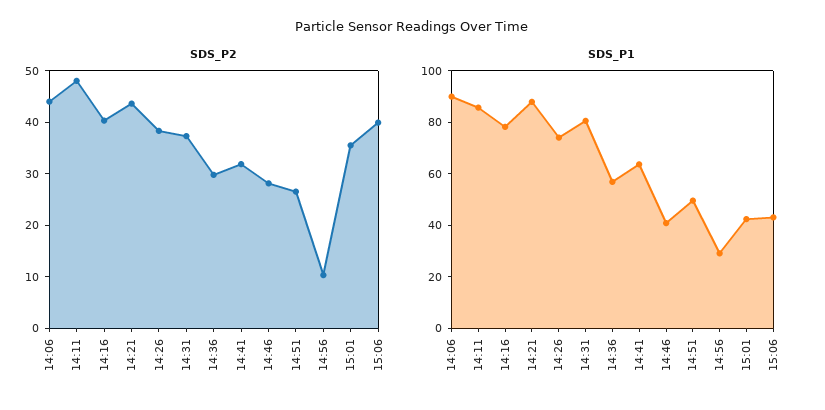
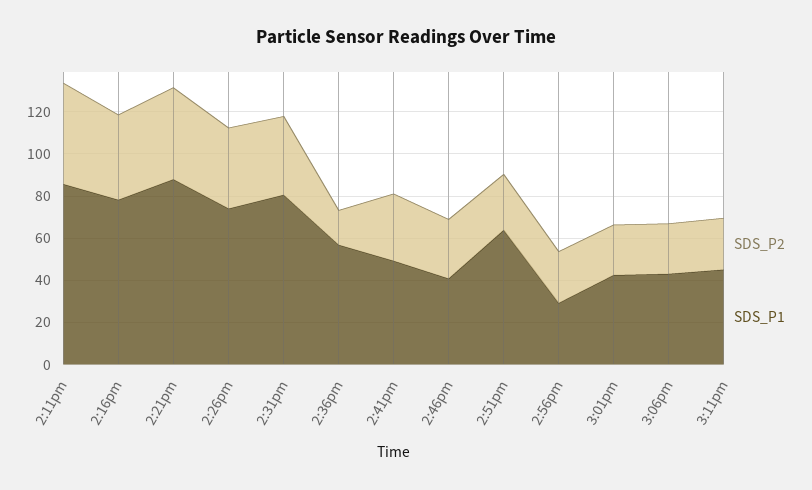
SDS_P2, 14:06: 44 -> none
SDS_P2, 14:36: 30 -> 15
SDS_P2, 14:56: 10 -> 25
SDS_P2, 15:01: 36 -> 25
SDS_P2, 15:06: 40 -> 25
SDS_P1, 14:06: 90 -> none
SDS_P1, 14:41: 65 -> 50
SDS_P1, 14:51: 50 -> 65
SDS_P2, 3:11pm: none -> 25
SDS_P1, 3:11pm: none -> 45

